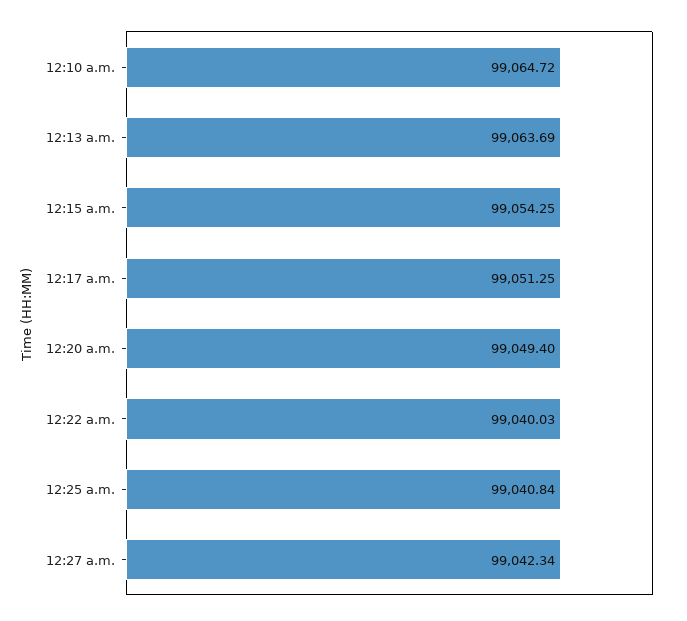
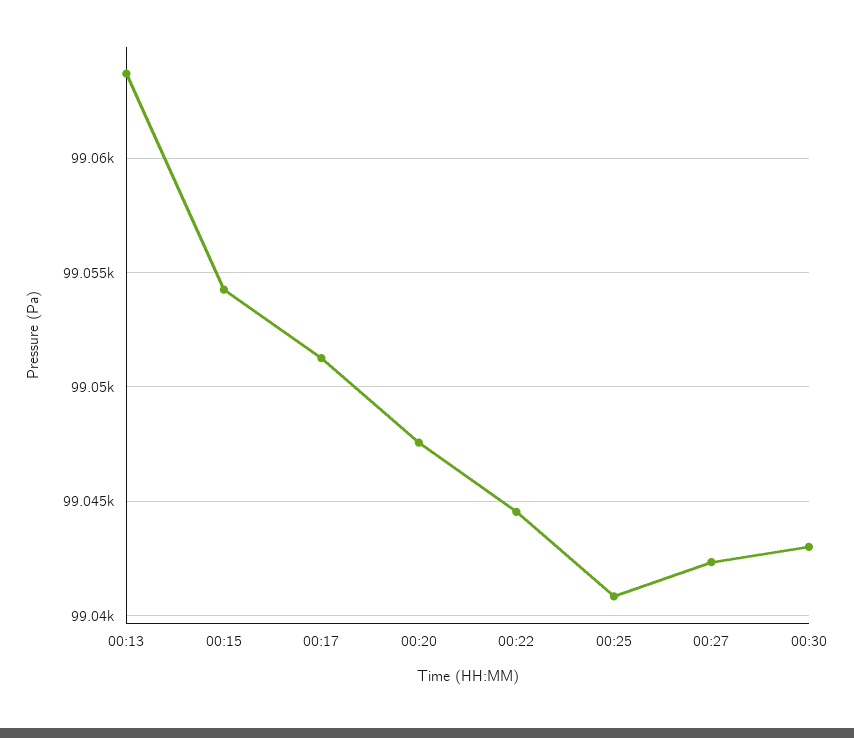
12:10 a.m.: 99064.72 -> none
12:20 a.m.: 99049.4 -> 99047.5
12:22 a.m.: 99040.03 -> 99044.5
00:30: none -> 99043

